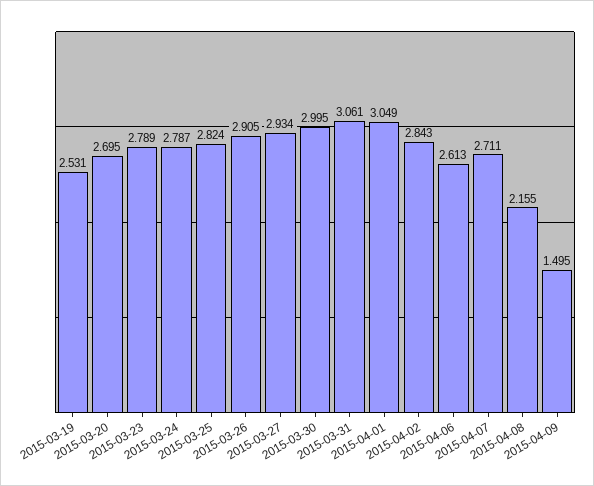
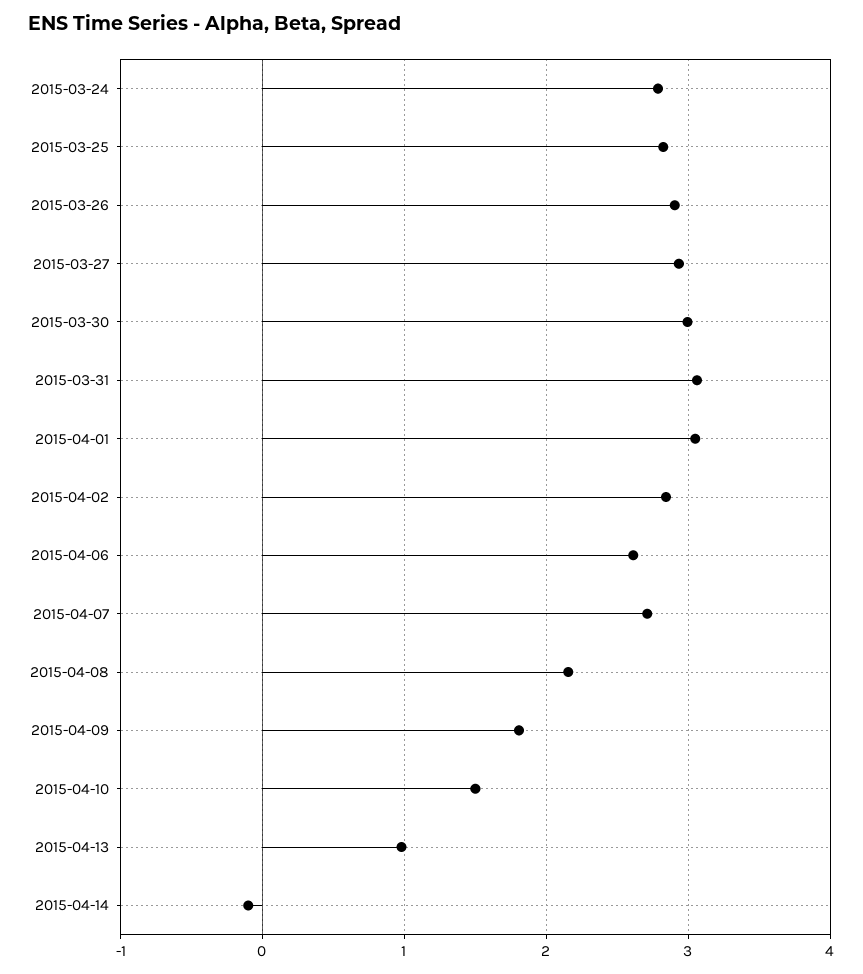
2015-03-19: 2.531 -> none
2015-03-20: 2.695 -> none
2015-03-23: 2.789 -> none
2015-04-09: 1.495 -> 1.8
2015-04-10: none -> 1.5
2015-04-13: none -> 1
2015-04-14: none -> -0.1

